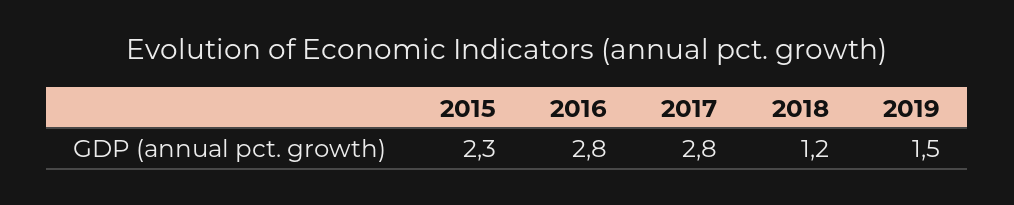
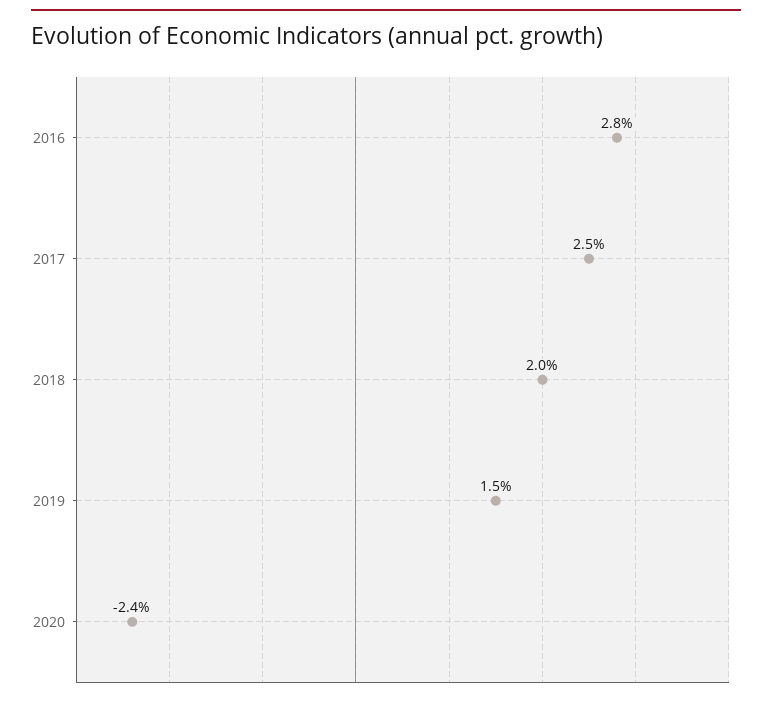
2015: 2.3 -> none
2017: 2.8 -> 2.5
2018: 1.2 -> 2
2020: none -> -2.4

